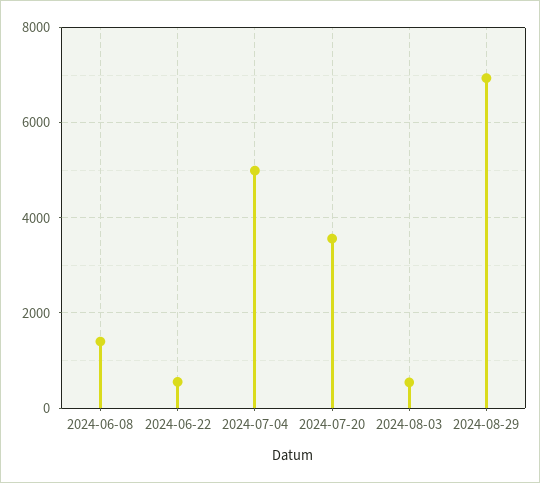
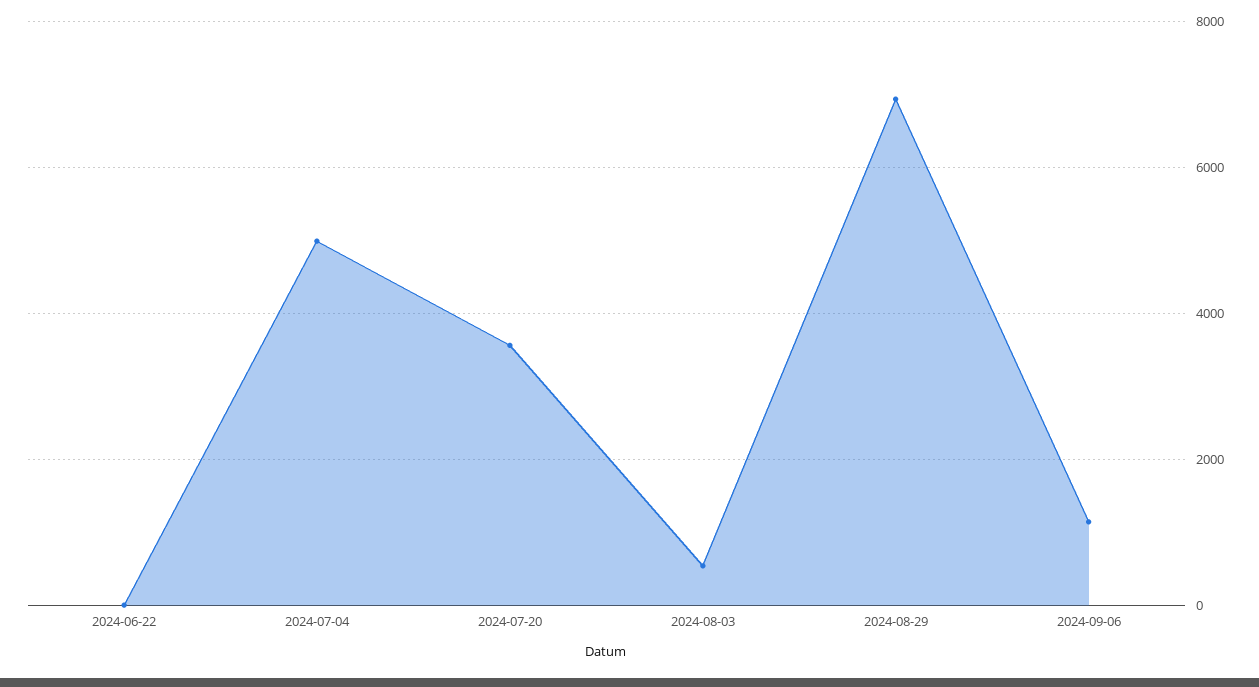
2024-06-08: 1400 -> none
2024-06-22: 600 -> 0
2024-09-06: none -> 1200

